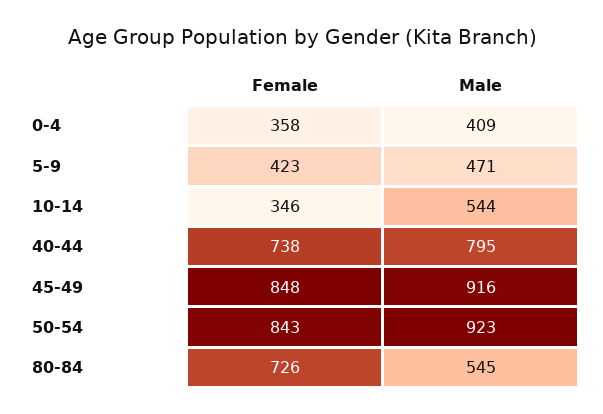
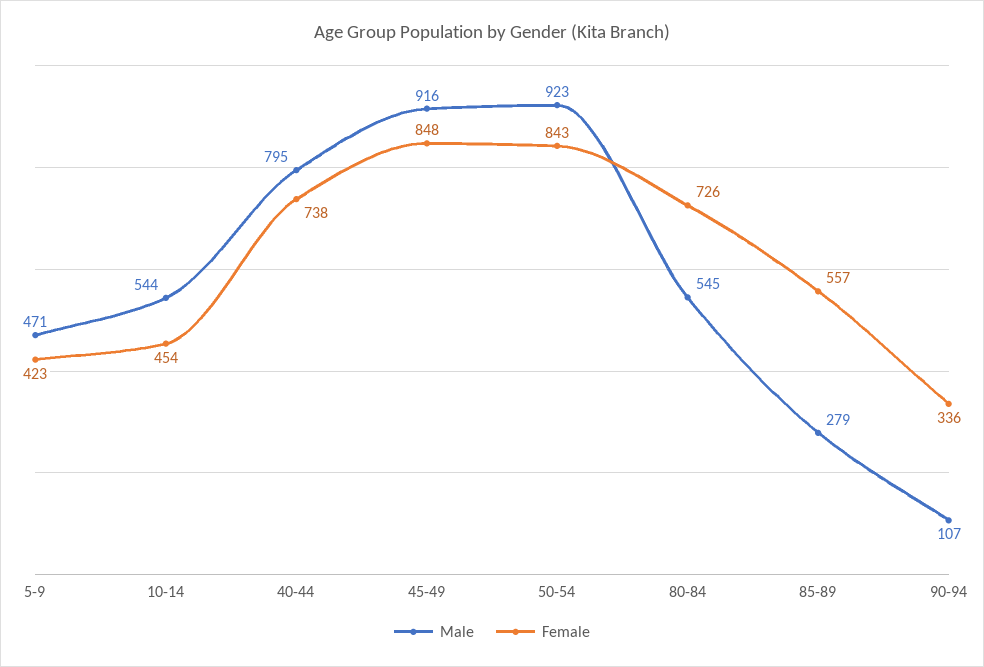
Female, 0-4: 358 -> none
Male, 0-4: 409 -> none
Female, 10-14: 346 -> 454
Male, 85-89: none -> 279
Female, 85-89: none -> 557
Male, 90-94: none -> 107
Female, 90-94: none -> 336

